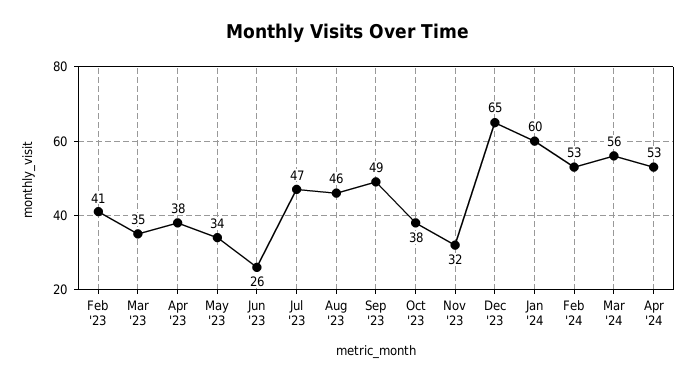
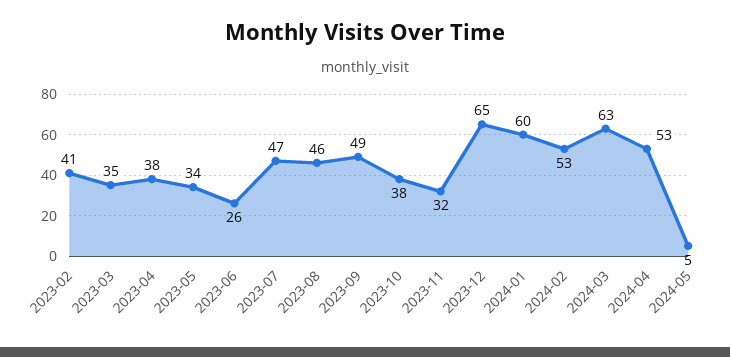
Mar '24: 56 -> 63
2024-05: none -> 5

